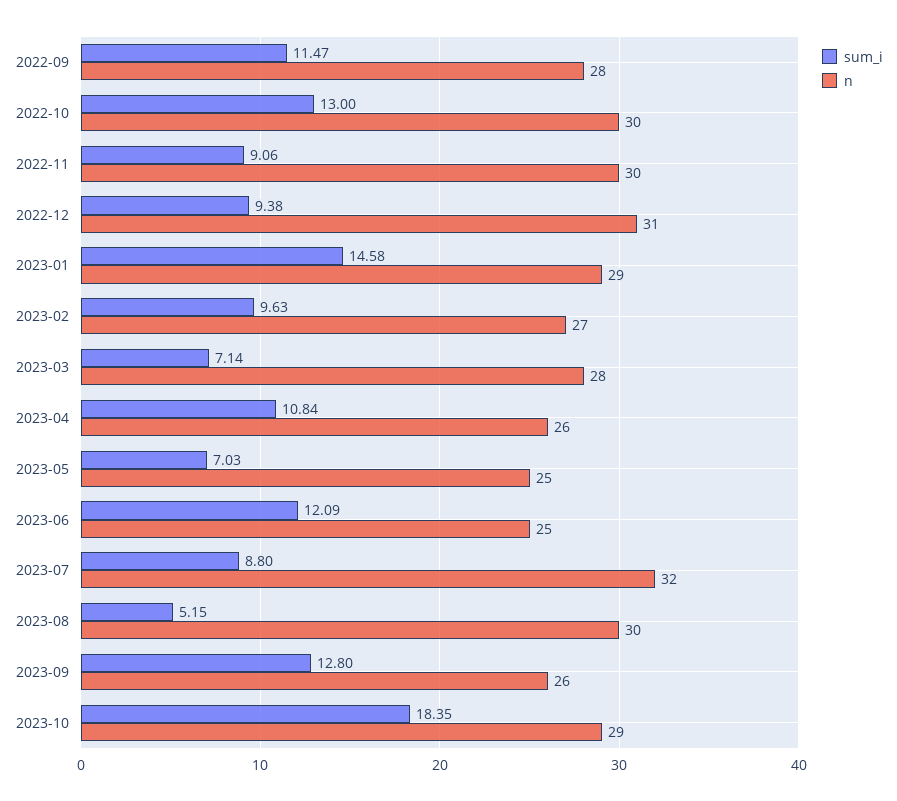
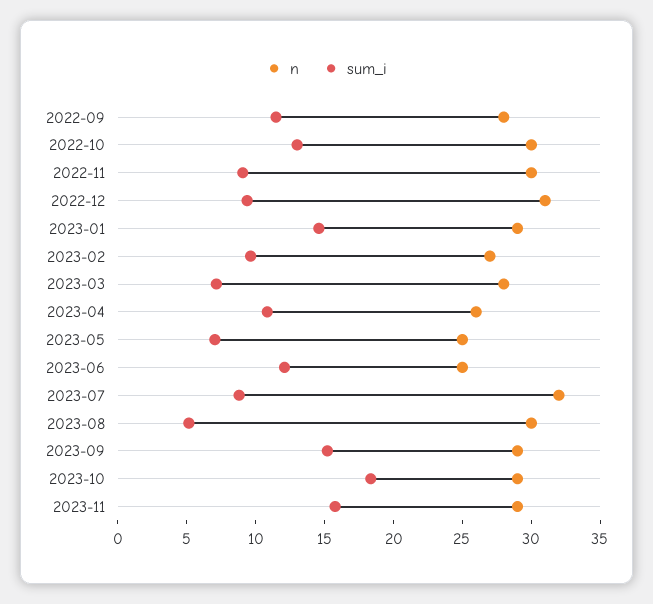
sum_i, 2023-09: 12.8 -> 15
n, 2023-09: 26 -> 29
n, 2023-11: none -> 29
sum_i, 2023-11: none -> 16

